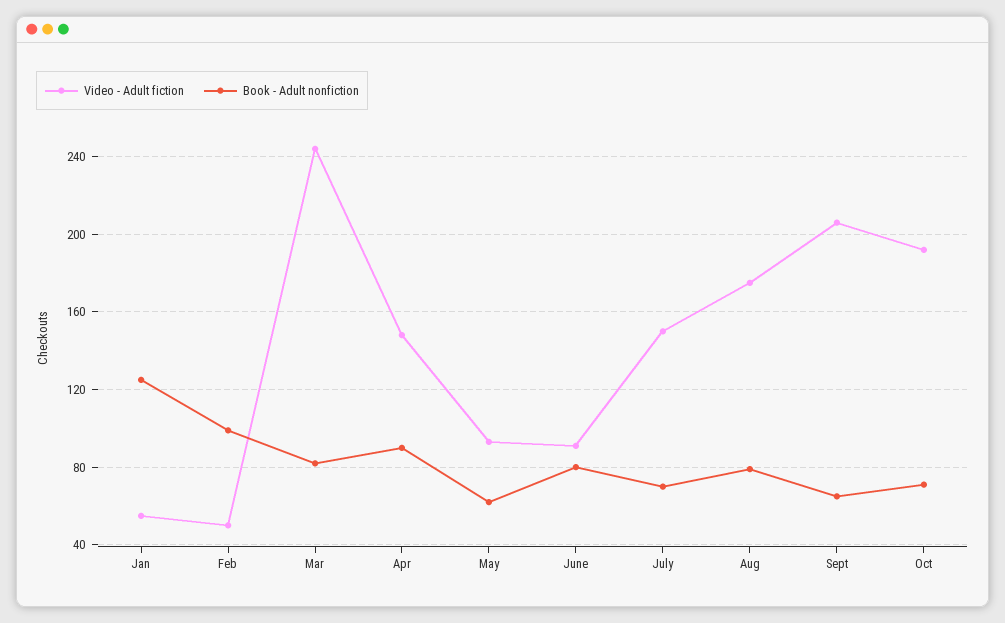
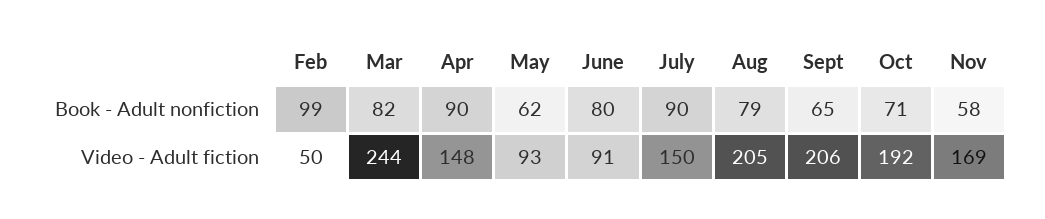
Video - Adult fiction, Jan: 55 -> none
Book - Adult nonfiction, Jan: 125 -> none
Book - Adult nonfiction, July: 70 -> 90
Video - Adult fiction, Aug: 175 -> 205
Book - Adult nonfiction, Nov: none -> 58
Video - Adult fiction, Nov: none -> 169

